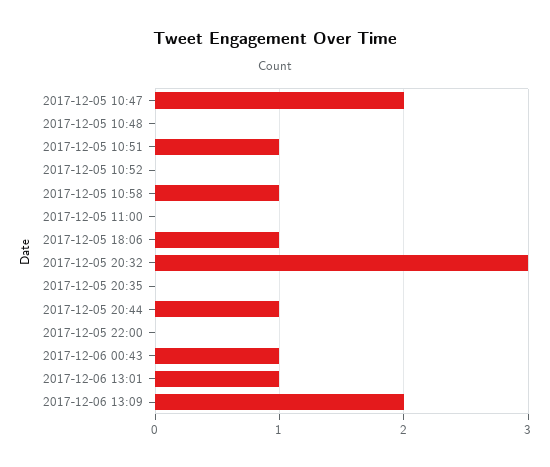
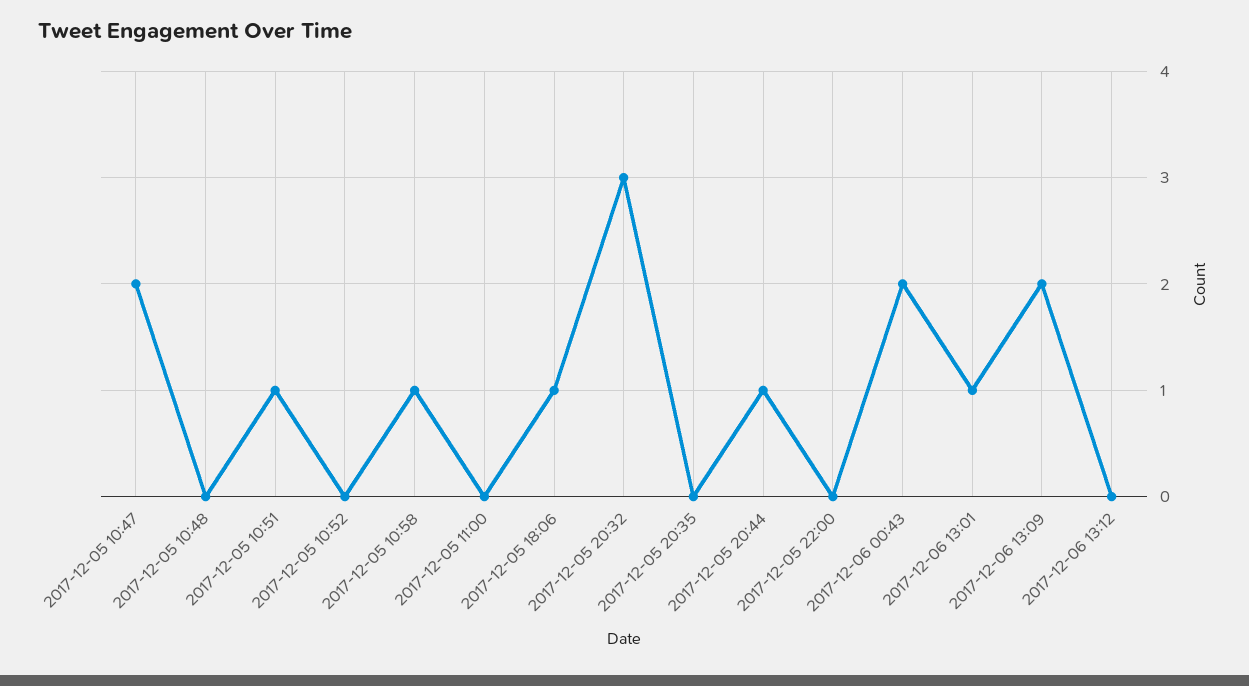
2017-12-06 00:43: 1 -> 2
2017-12-06 13:12: none -> 0

